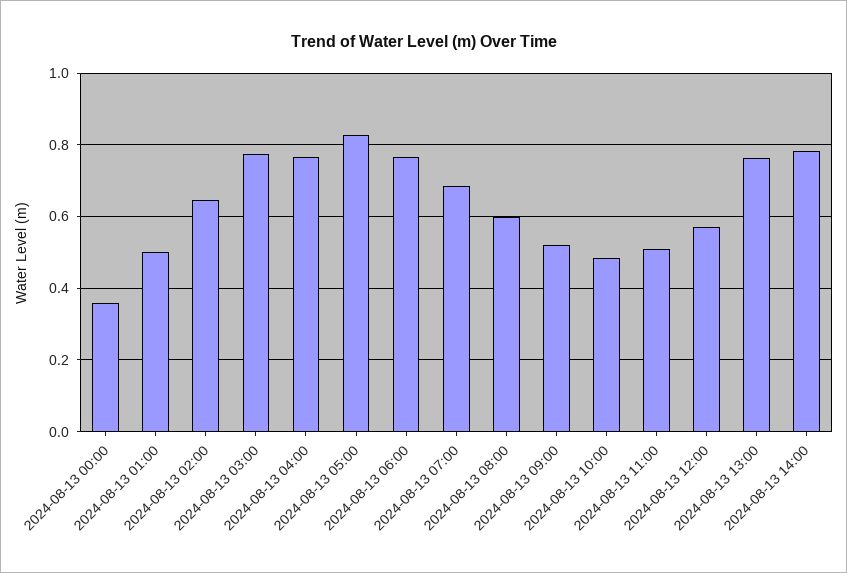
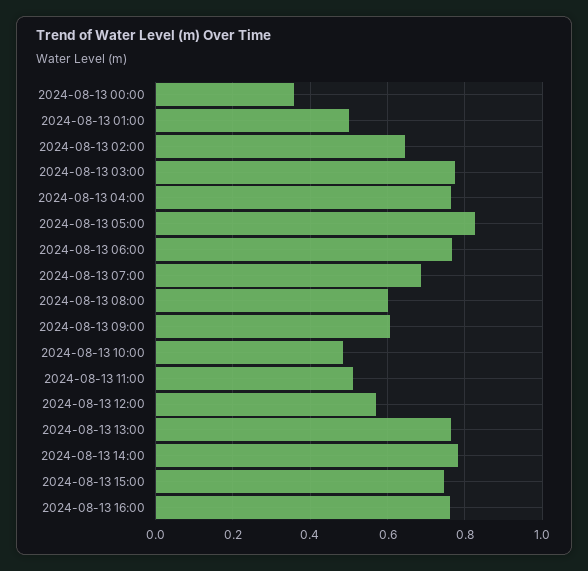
2024-08-13 09:00: 0.52 -> 0.6
2024-08-13 15:00: none -> 0.74
2024-08-13 16:00: none -> 0.76

